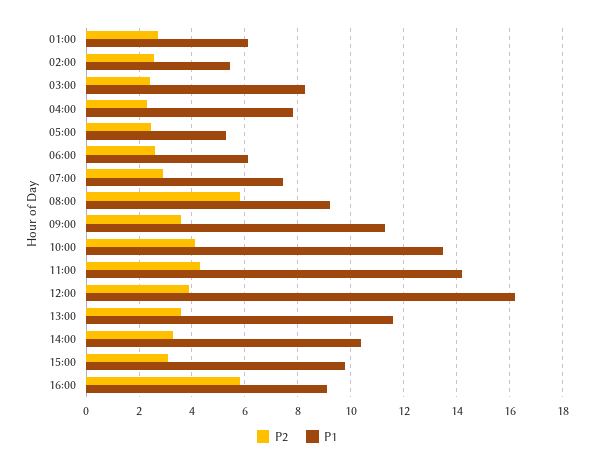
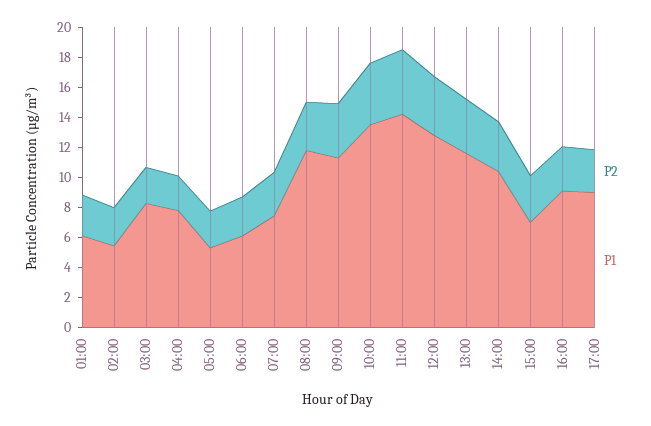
P2, 08:00: 5.75 -> 3
P1, 08:00: 9.25 -> 12
P1, 12:00: 16.25 -> 13
P1, 15:00: 9.75 -> 7
P2, 16:00: 5.75 -> 3
P2, 17:00: none -> 3
P1, 17:00: none -> 9

